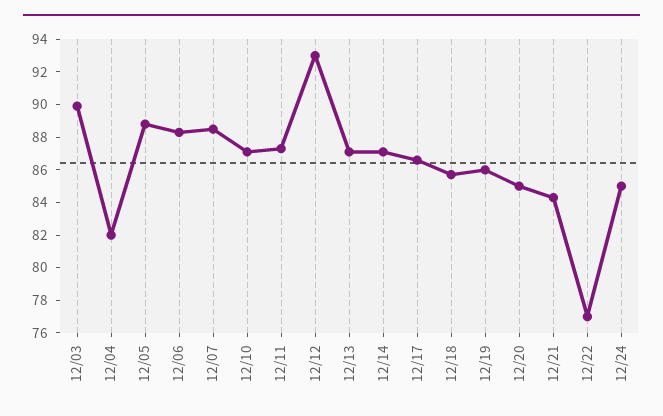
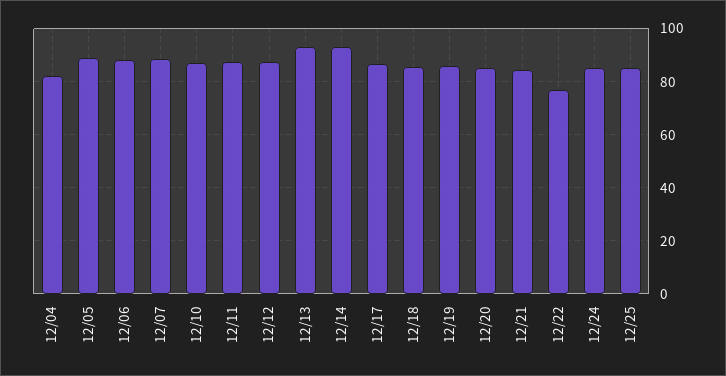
12/03: 90 -> none
12/12: 93 -> 87.5
12/13: 87 -> 92.5
12/14: 87 -> 92.5
12/25: none -> 85

